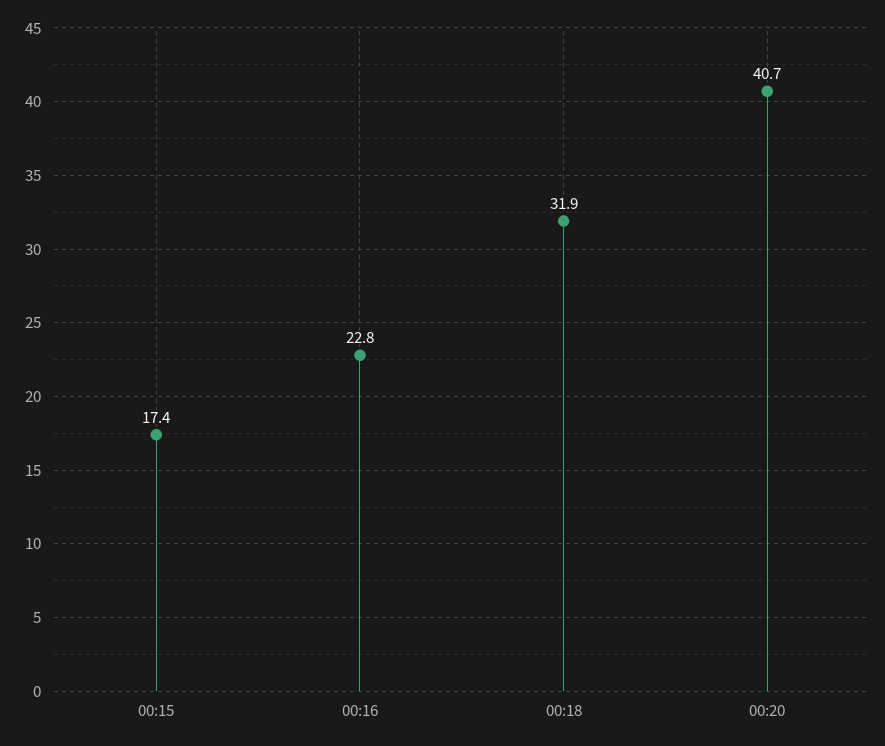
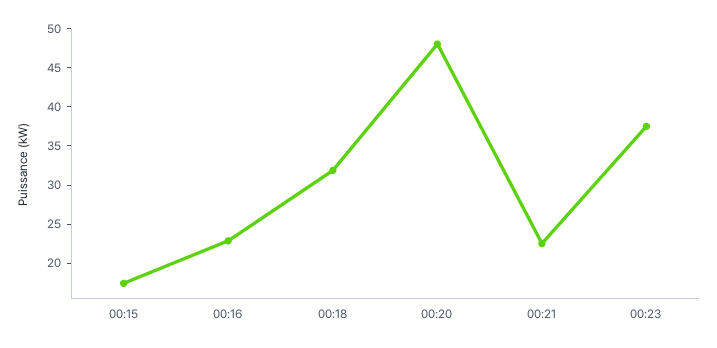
00:20: 40.7 -> 47.5
00:21: none -> 22.5
00:23: none -> 37.5

